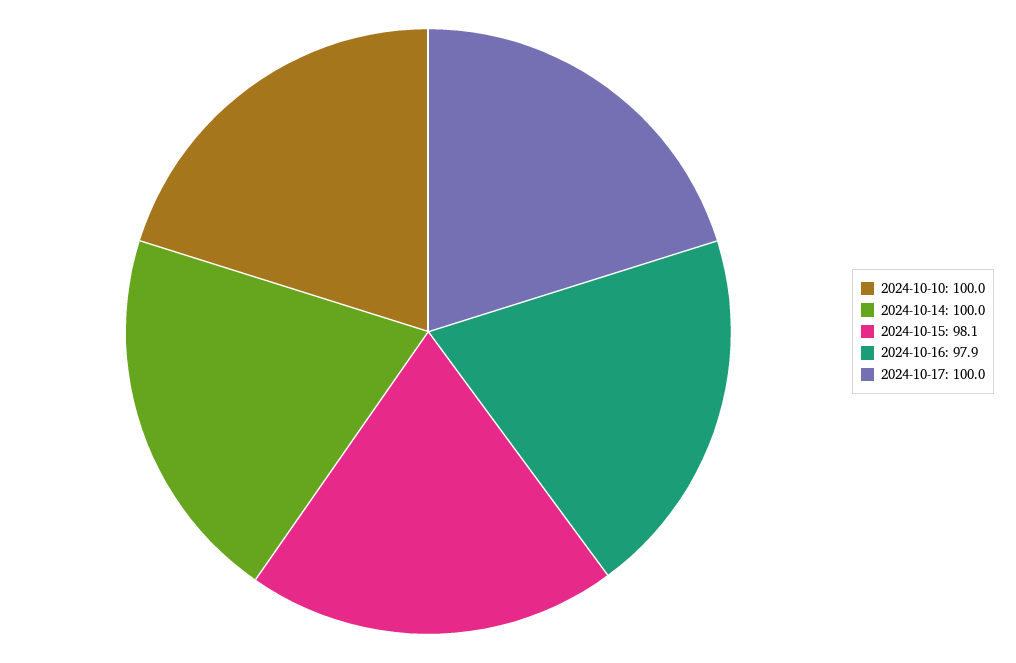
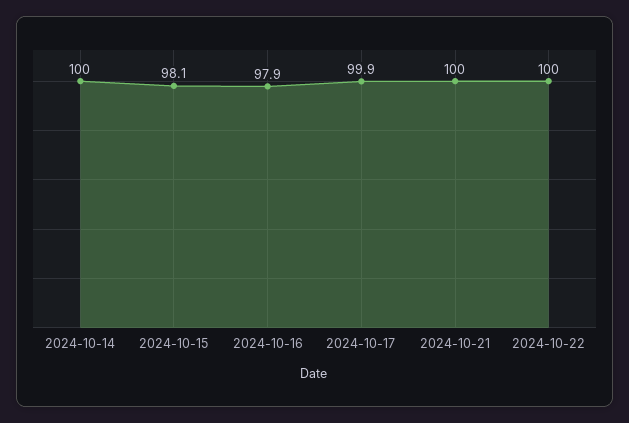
2024-10-10: 100 -> none
2024-10-17: 100 -> 99.9
2024-10-21: none -> 100
2024-10-22: none -> 100

